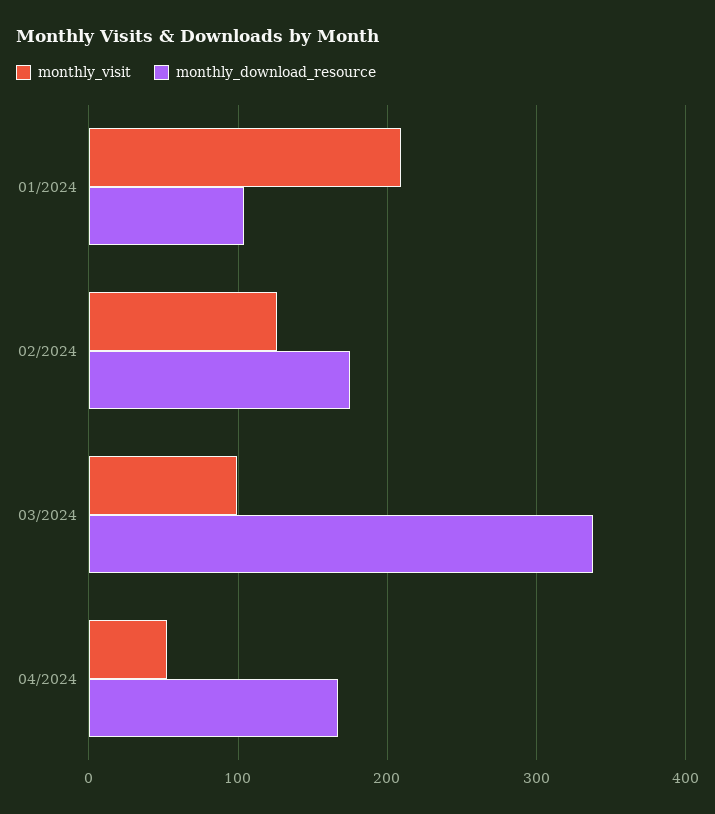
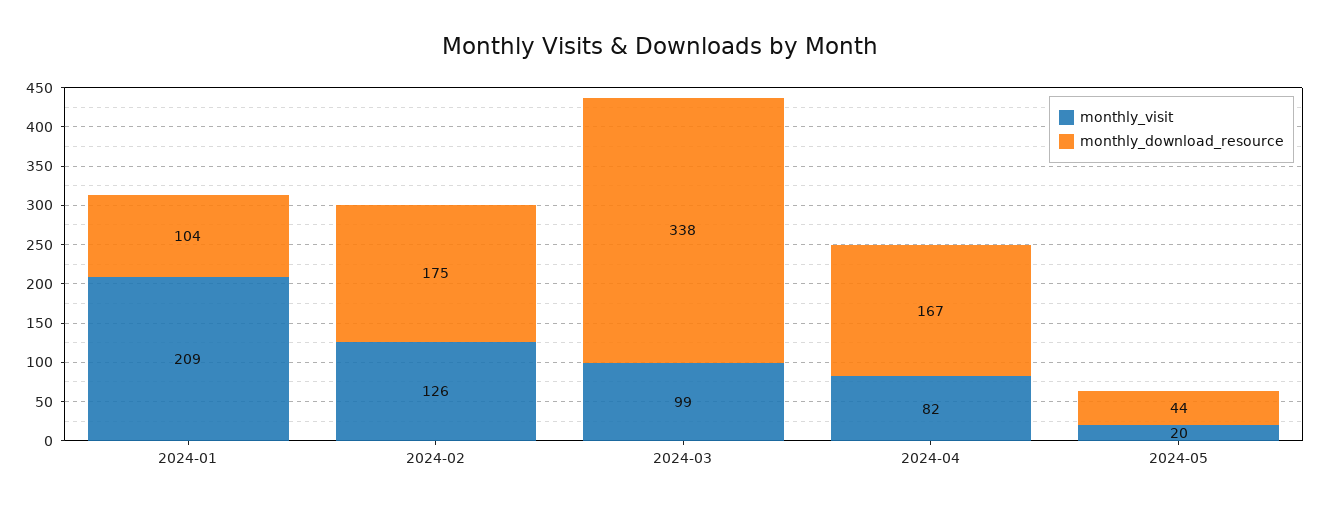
monthly_visit, 04/2024: 50 -> 82
monthly_visit, 2024-05: none -> 20
monthly_download_resource, 2024-05: none -> 44

